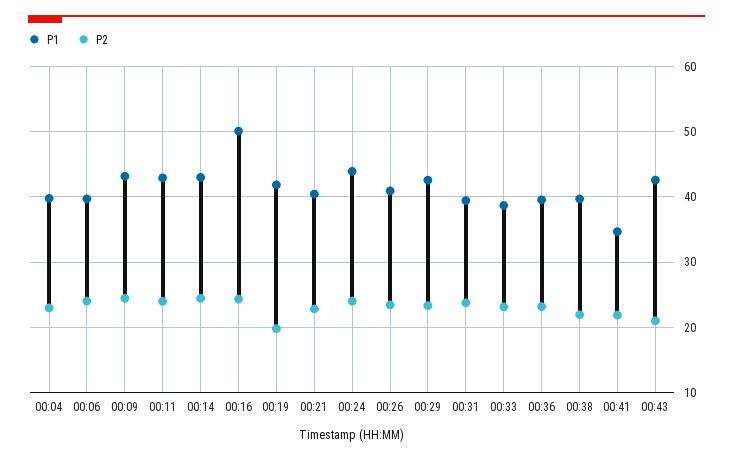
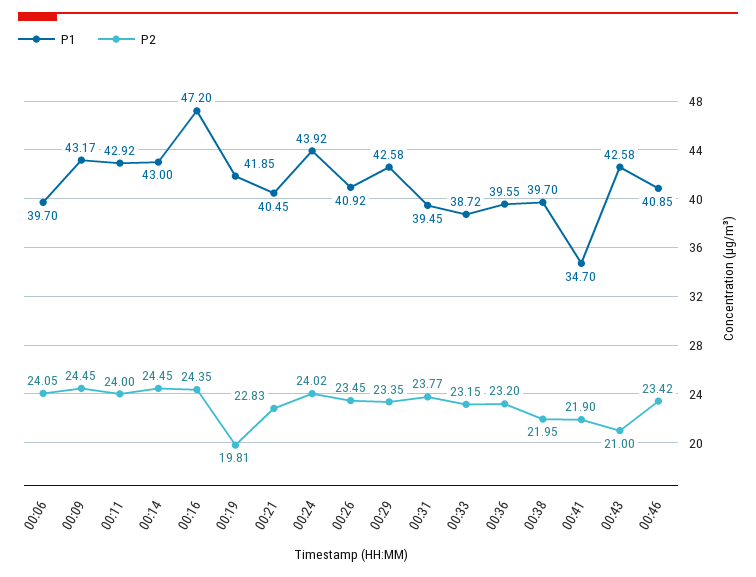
P1, 00:04: 40 -> none
P2, 00:04: 23 -> none
P1, 00:16: 50 -> 47.2
P1, 00:46: none -> 40.85
P2, 00:46: none -> 23.42

